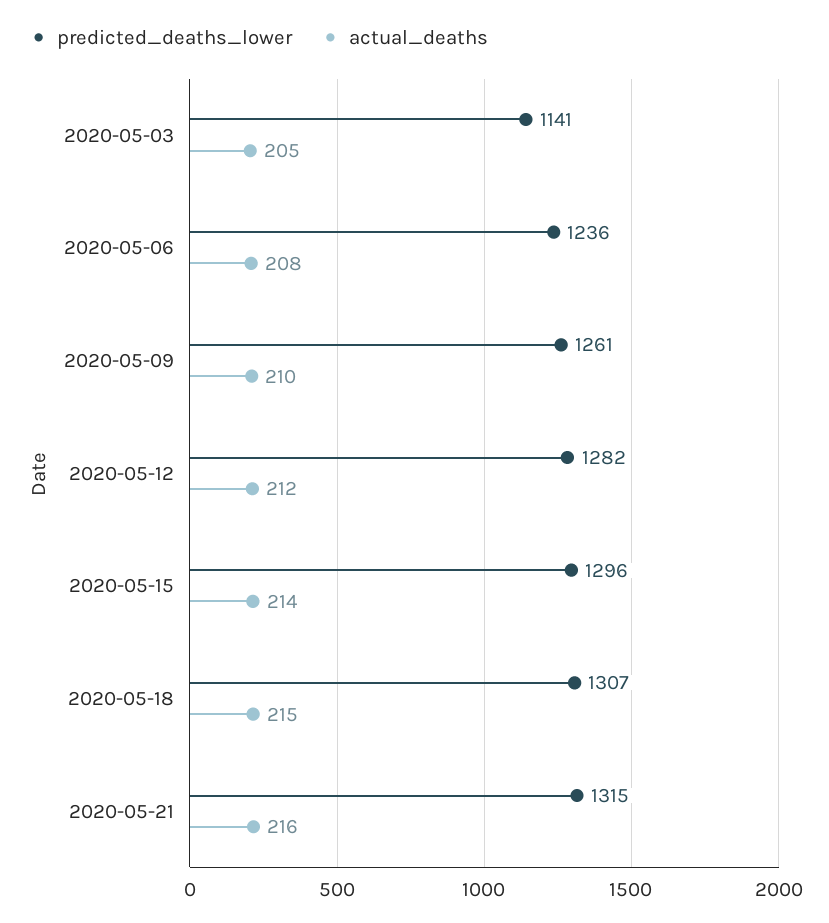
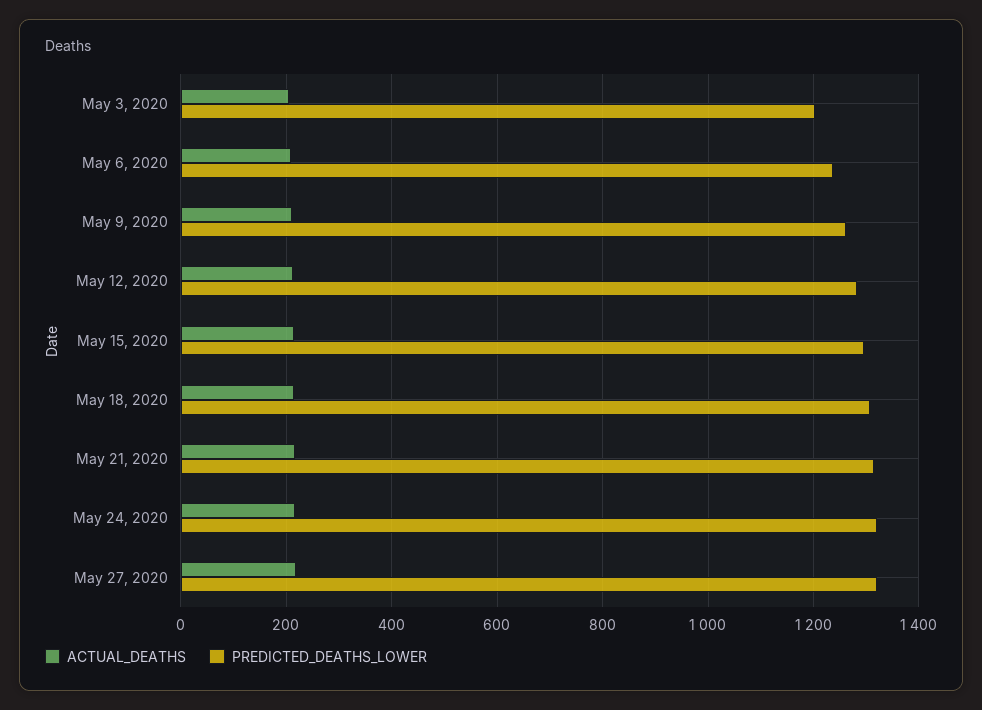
predicted_deaths_lower, 2020-05-03: 1141 -> 1200
actual_deaths, May 24, 2020: none -> 220
predicted_deaths_lower, May 24, 2020: none -> 1320
actual_deaths, May 27, 2020: none -> 220
predicted_deaths_lower, May 27, 2020: none -> 1320

